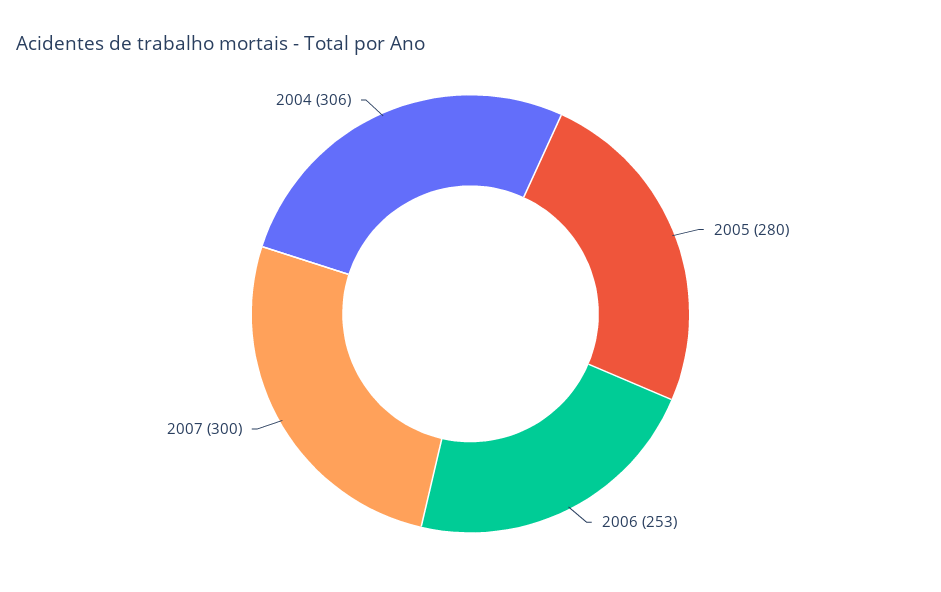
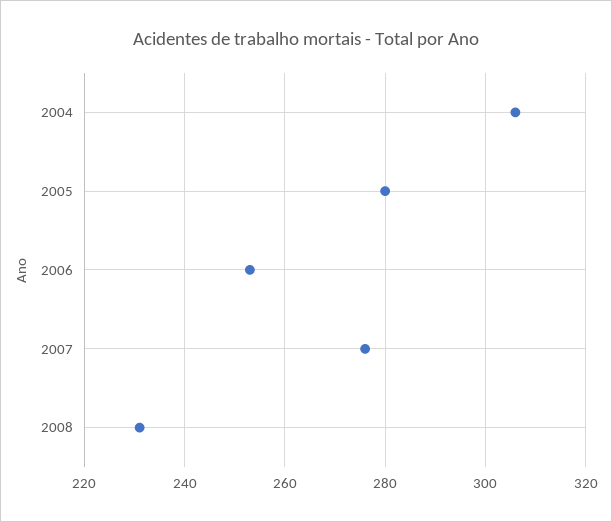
2007: 300 -> 275
2008: none -> 230

